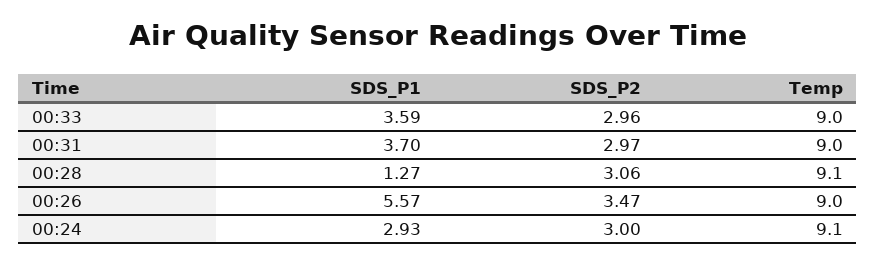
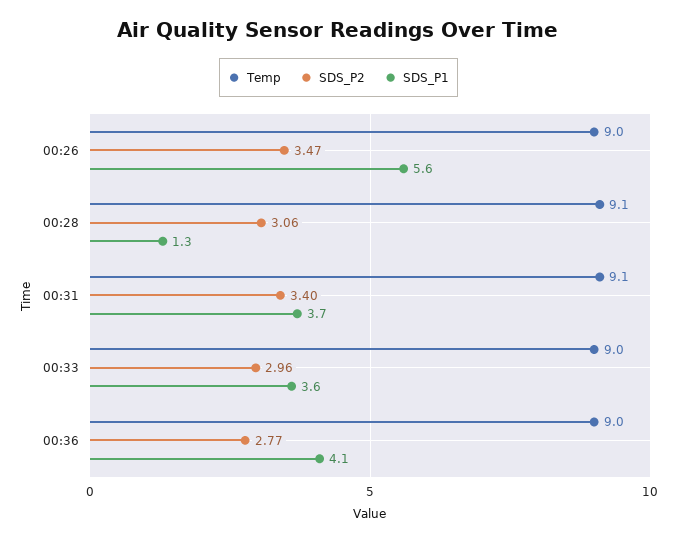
SDS_P2, 00:31: 2.97 -> 3.4
Temp, 00:31: 9 -> 9.1
SDS_P1, 00:24: 2.93 -> none
SDS_P2, 00:24: 3 -> none
Temp, 00:24: 9.1 -> none
Temp, 00:36: none -> 9
SDS_P2, 00:36: none -> 2.77
SDS_P1, 00:36: none -> 4.1

